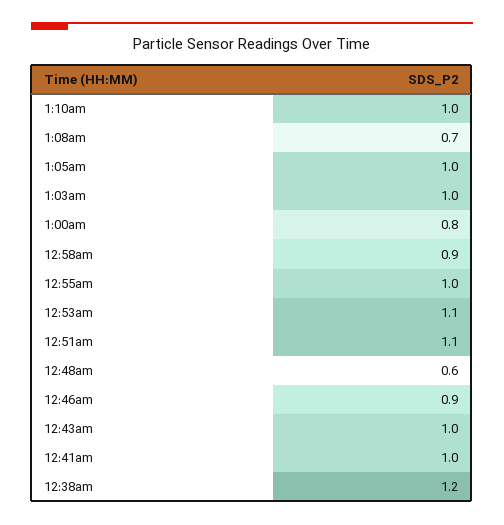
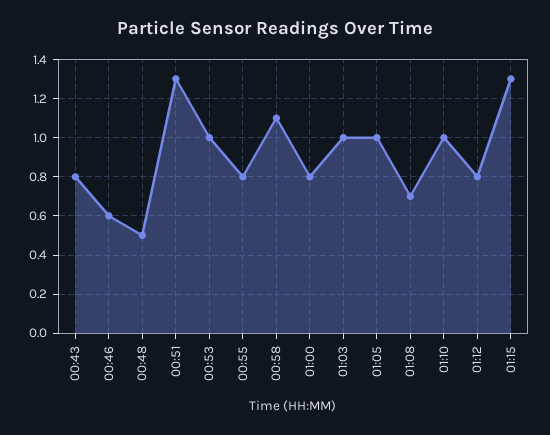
12:58am: 0.9 -> 1.1
12:55am: 1 -> 0.8
12:53am: 1.1 -> 1
12:51am: 1.1 -> 1.3
12:48am: 0.6 -> 0.5
12:46am: 0.9 -> 0.6
12:43am: 1 -> 0.8
12:41am: 1 -> none
12:38am: 1.2 -> none
01:12: none -> 0.8
01:15: none -> 1.3

